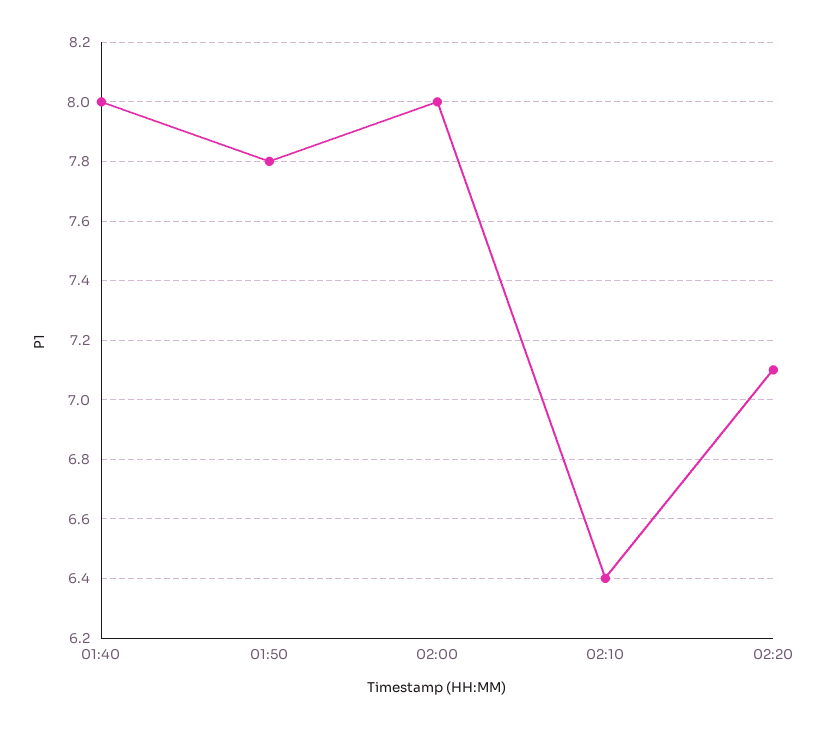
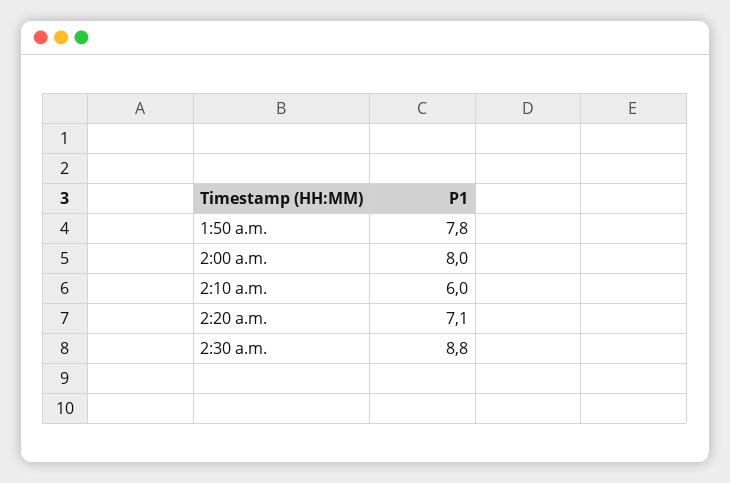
01:40: 8 -> none
02:10: 6.4 -> 6
2:30 a.m.: none -> 8.8

